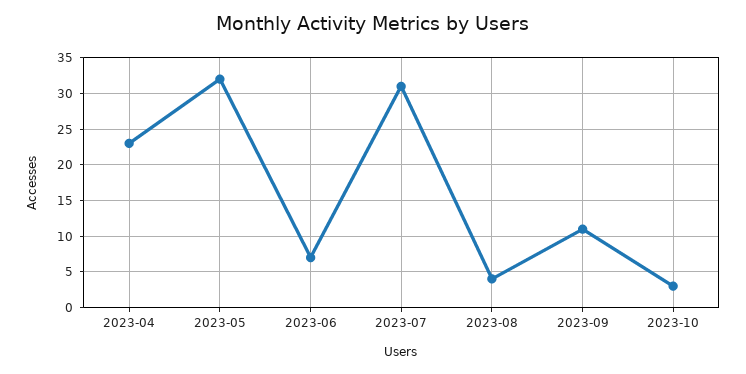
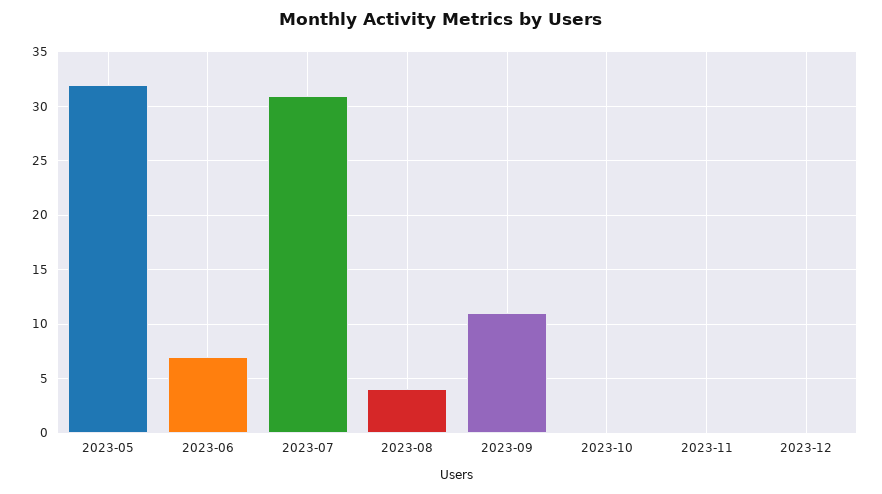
2023-04: 23 -> none
2023-10: 3 -> 0
2023-11: none -> 0
2023-12: none -> 0

